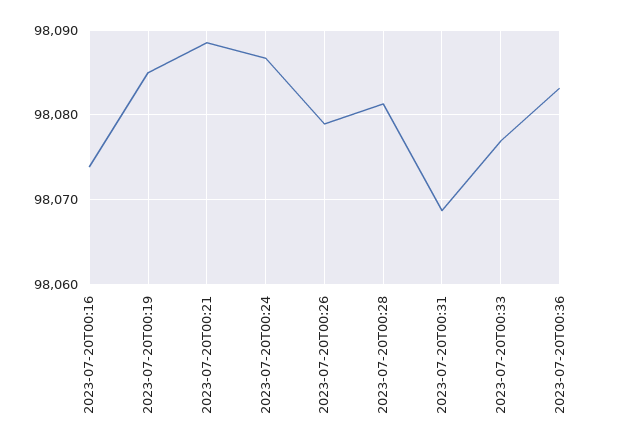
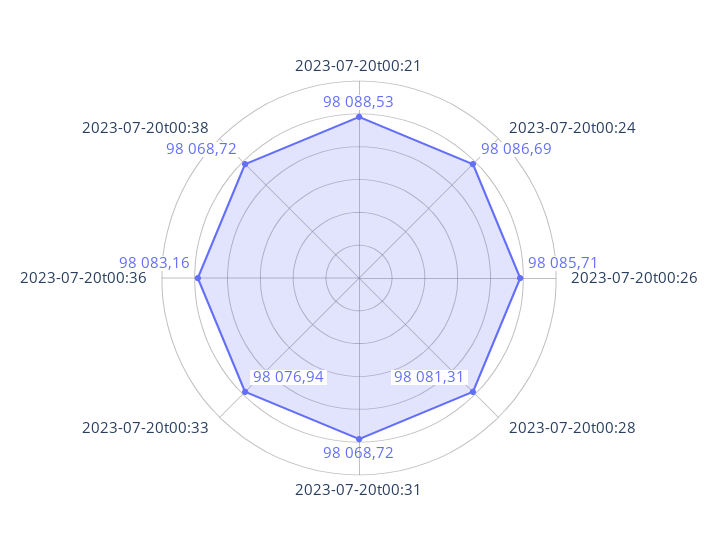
2023-07-20T00:16: 98074 -> none
2023-07-20T00:19: 98085 -> none
2023-07-20T00:26: 98079 -> 98085.71
2023-07-20t00:38: none -> 98068.72

